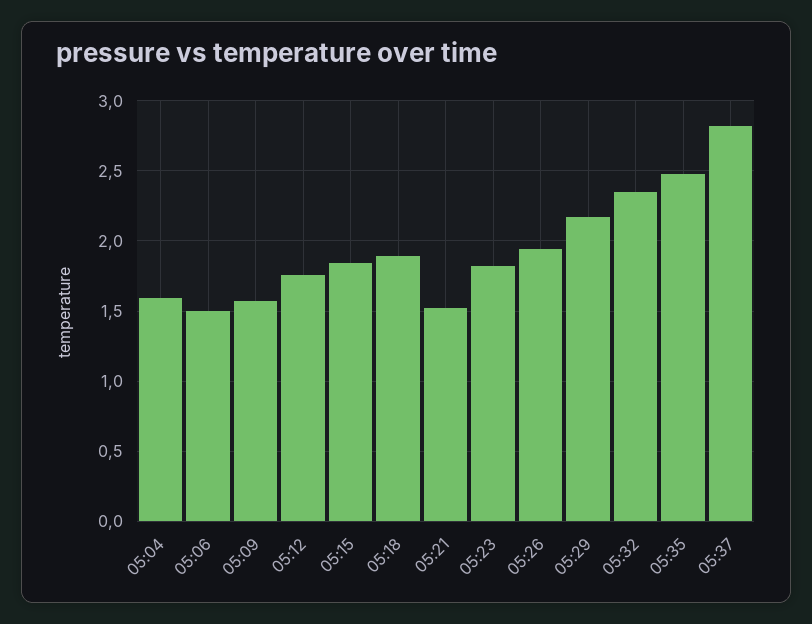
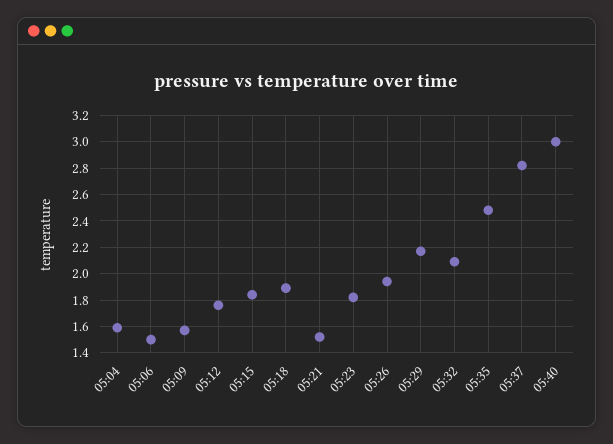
05:32: 2.35 -> 2.1
05:40: none -> 3

